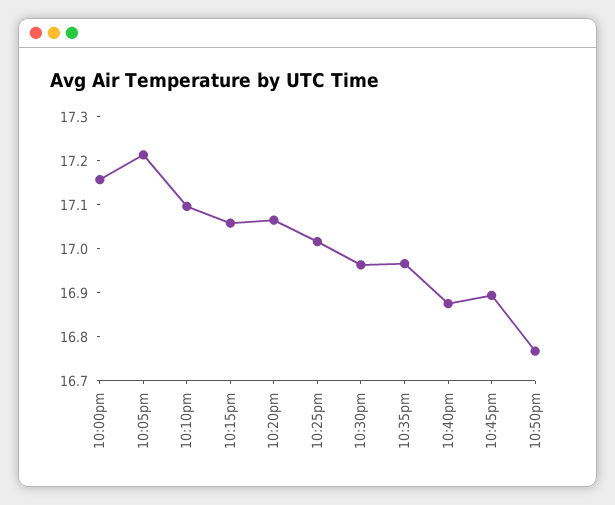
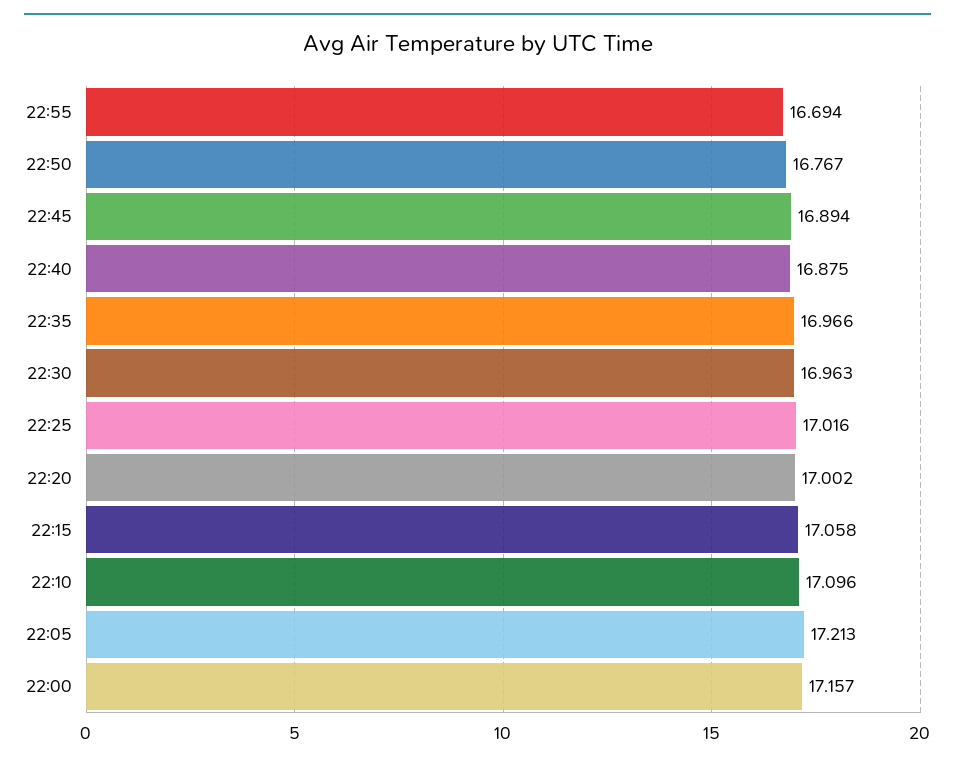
10:20pm: 17.06 -> 17.002
22:55: none -> 16.694

